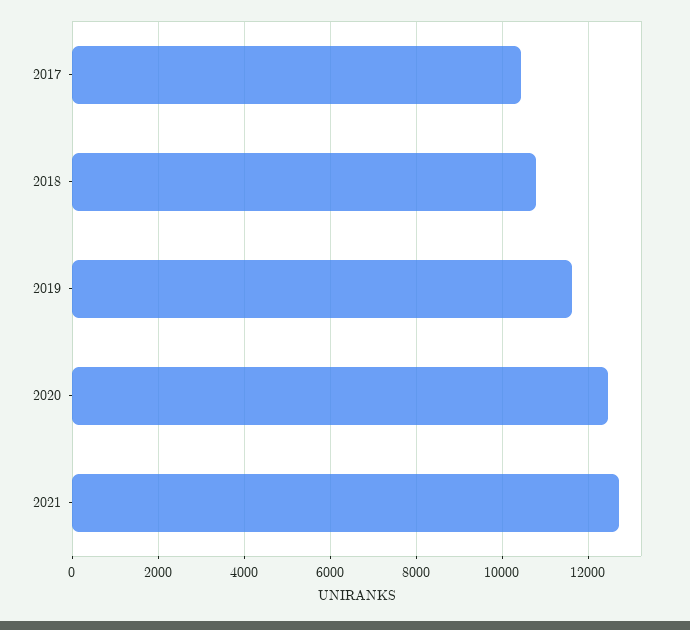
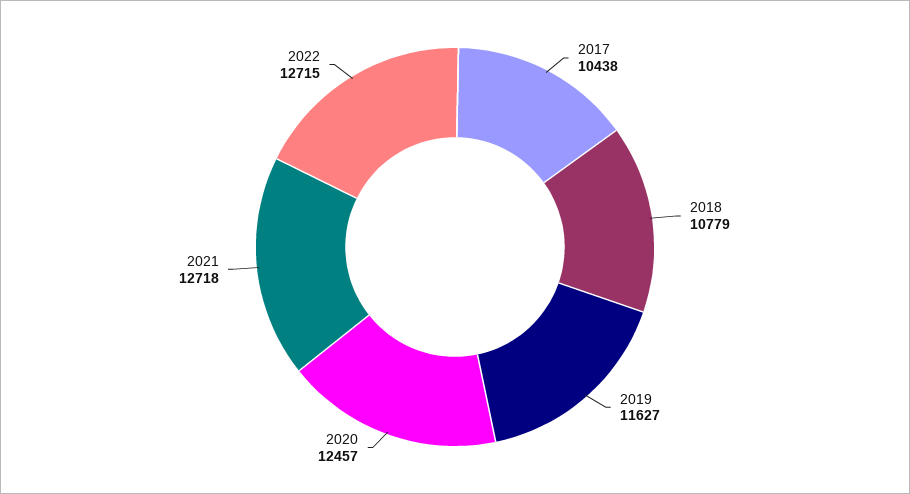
2022: none -> 12715

